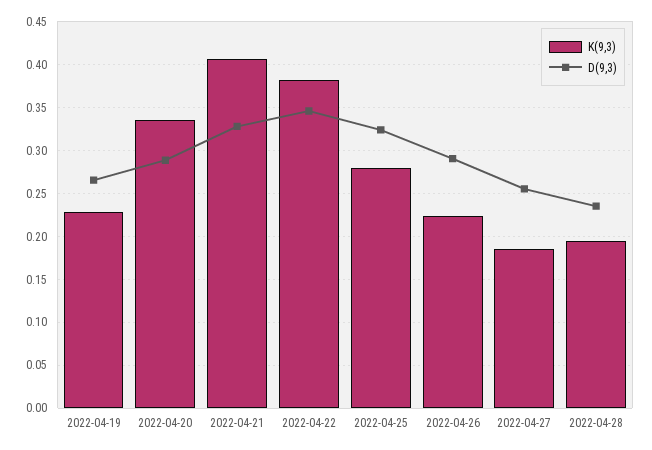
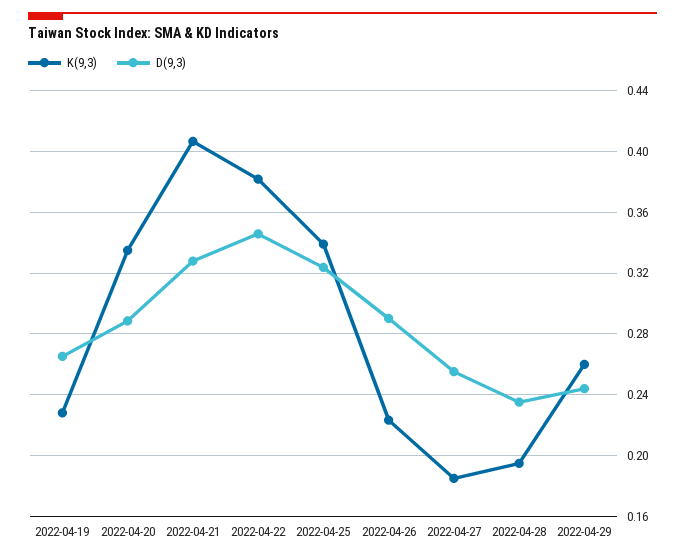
K(9,3), 2022-04-25: 0.28 -> 0.34
K(9,3), 2022-04-29: none -> 0.26
D(9,3), 2022-04-29: none -> 0.245

